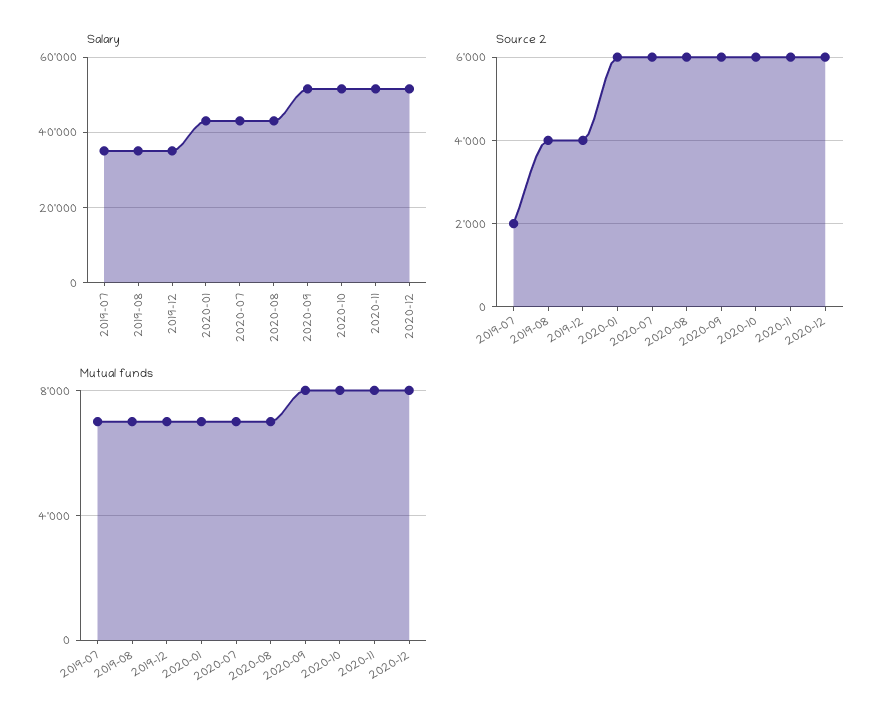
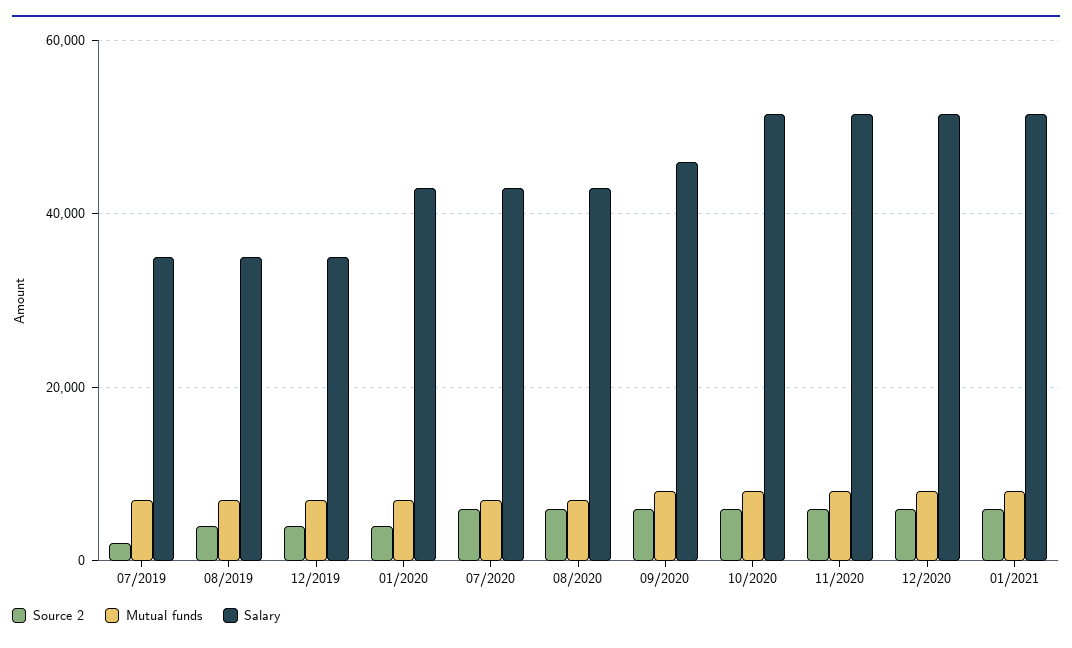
Salary, 2020-09: 52000 -> 46000
Source 2, 2020-01: 6000 -> 4000
Source 2, 01/2021: none -> 6000
Mutual funds, 01/2021: none -> 8000
Salary, 01/2021: none -> 52000

